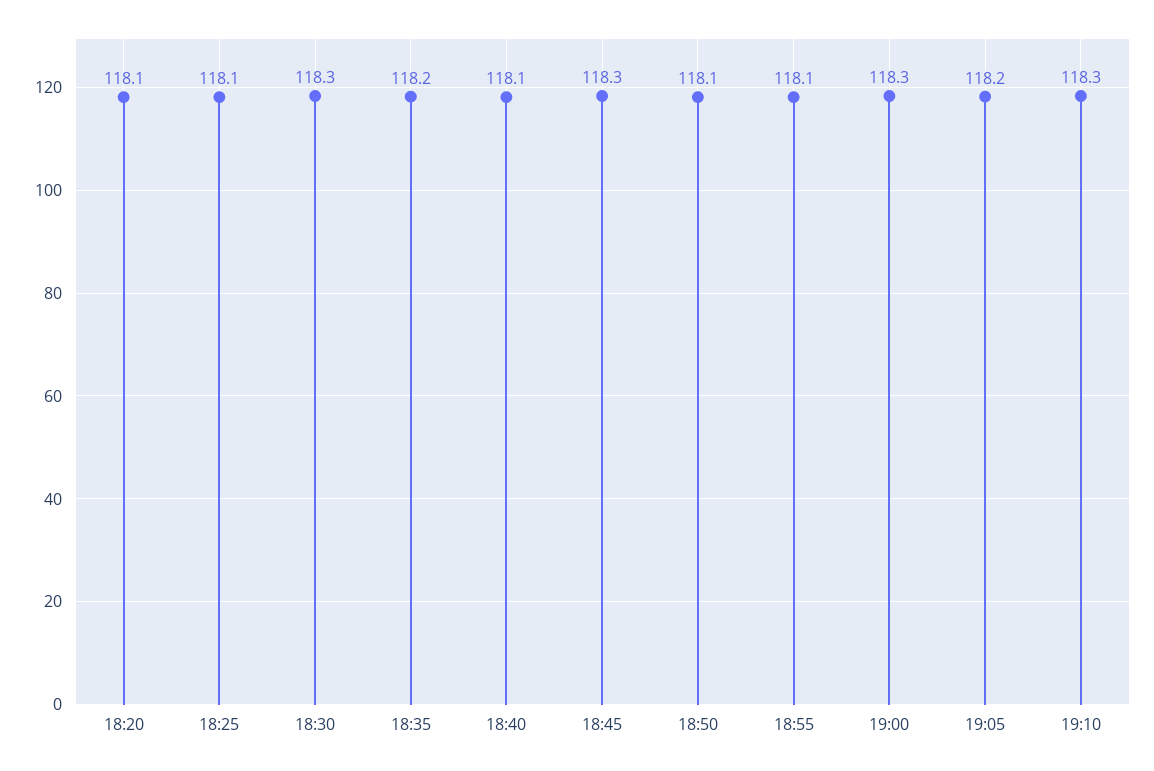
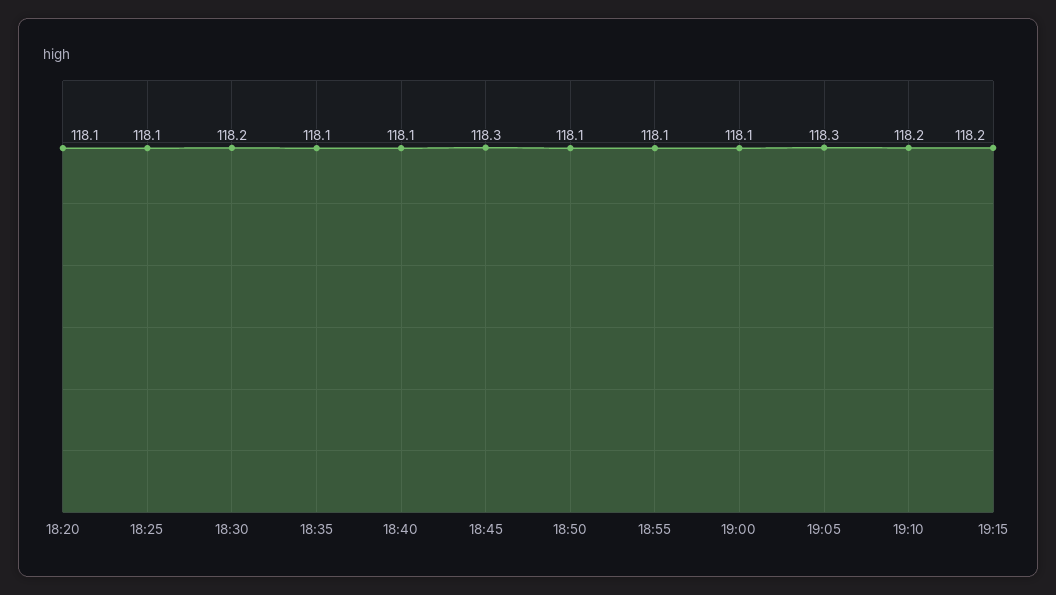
18:30: 118.3 -> 118.2
18:35: 118.2 -> 118.1
19:00: 118.3 -> 118.1
19:05: 118.2 -> 118.3
19:10: 118.3 -> 118.2
19:15: none -> 118.2

